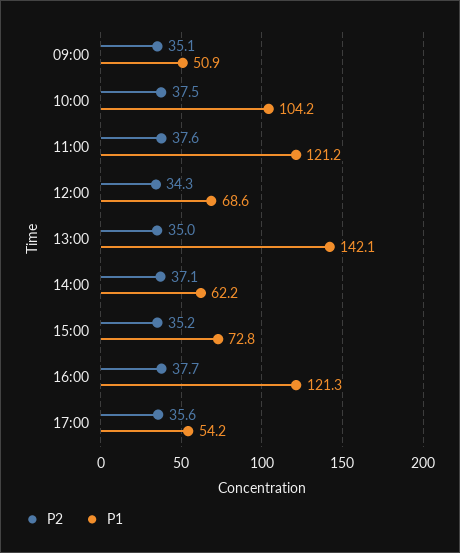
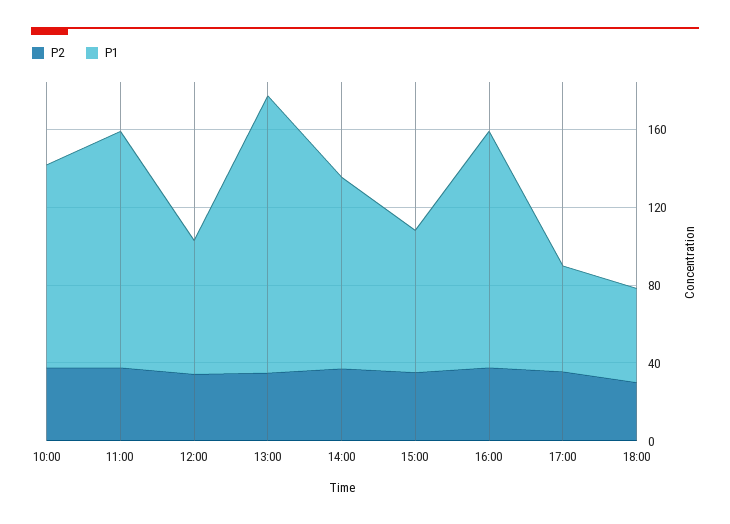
P2, 09:00: 35.1 -> none
P1, 09:00: 50.9 -> none
P1, 14:00: 62.2 -> 100
P2, 18:00: none -> 30
P1, 18:00: none -> 50

